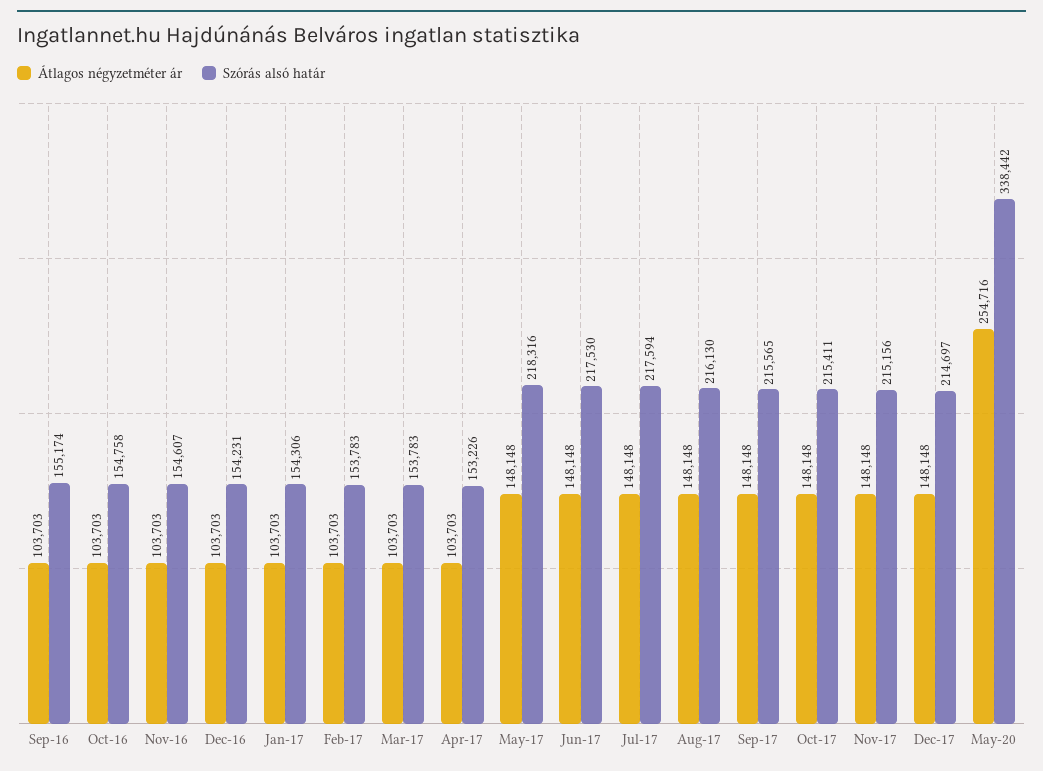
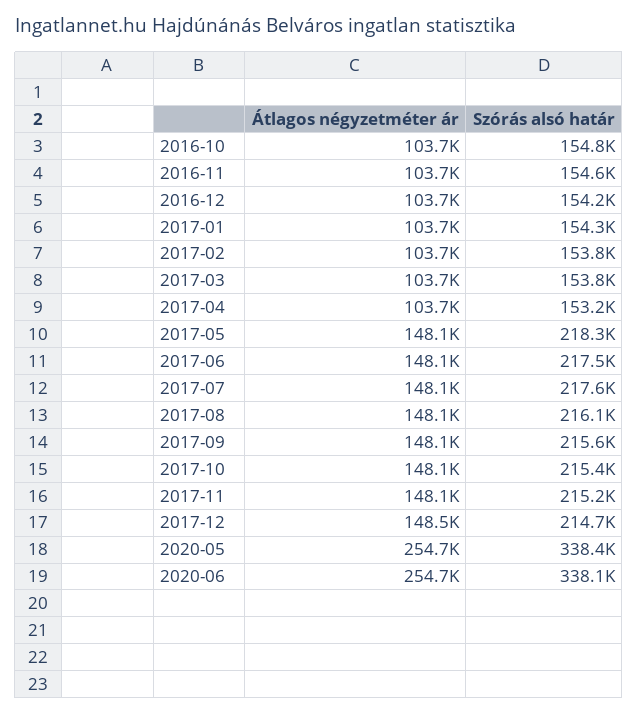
Átlagos négyzetméter ár, Sep-16: 103703 -> none
Szórás alsó határ, Sep-16: 155174 -> none
Átlagos négyzetméter ár, Dec-17: 148148 -> 148500
Átlagos négyzetméter ár, 2020-06: none -> 254700
Szórás alsó határ, 2020-06: none -> 338100

